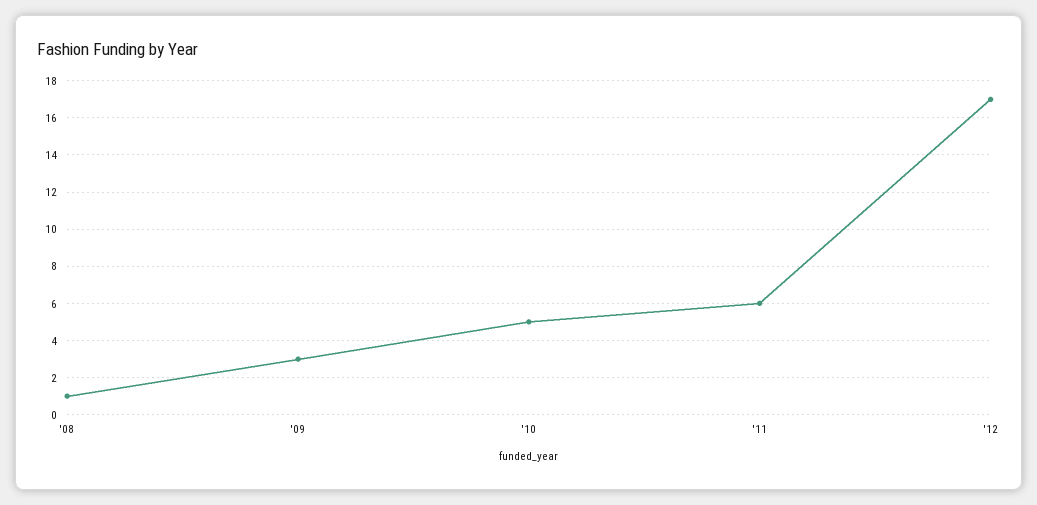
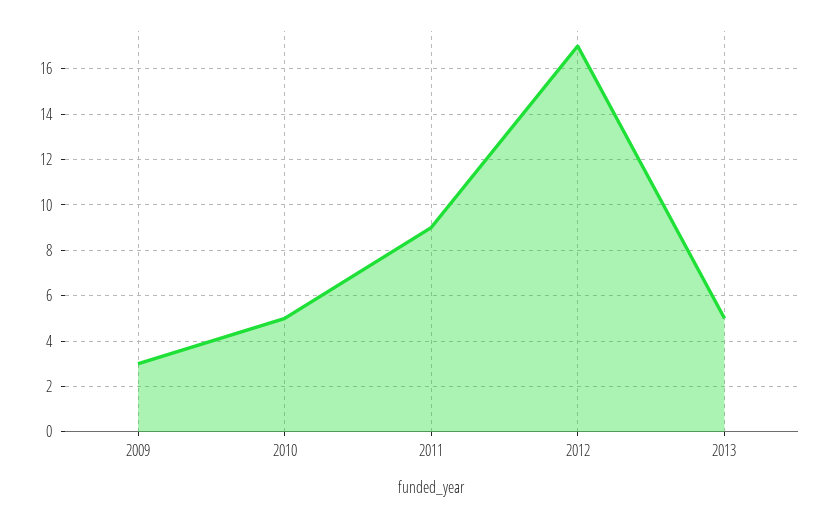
'08: 1 -> none
'11: 6 -> 9
2013: none -> 5

